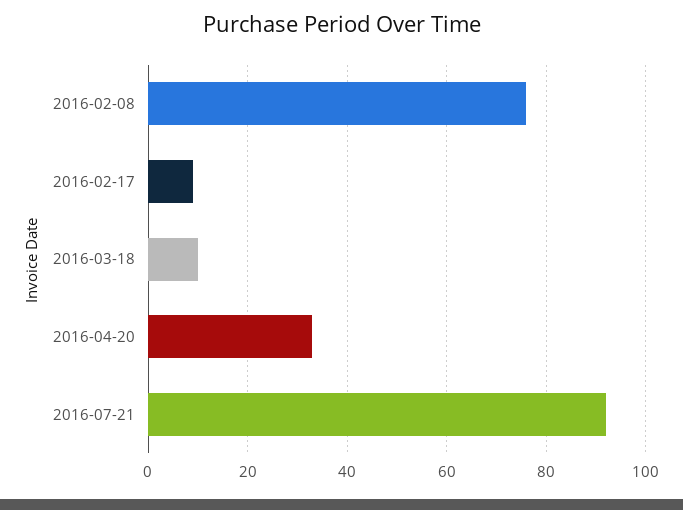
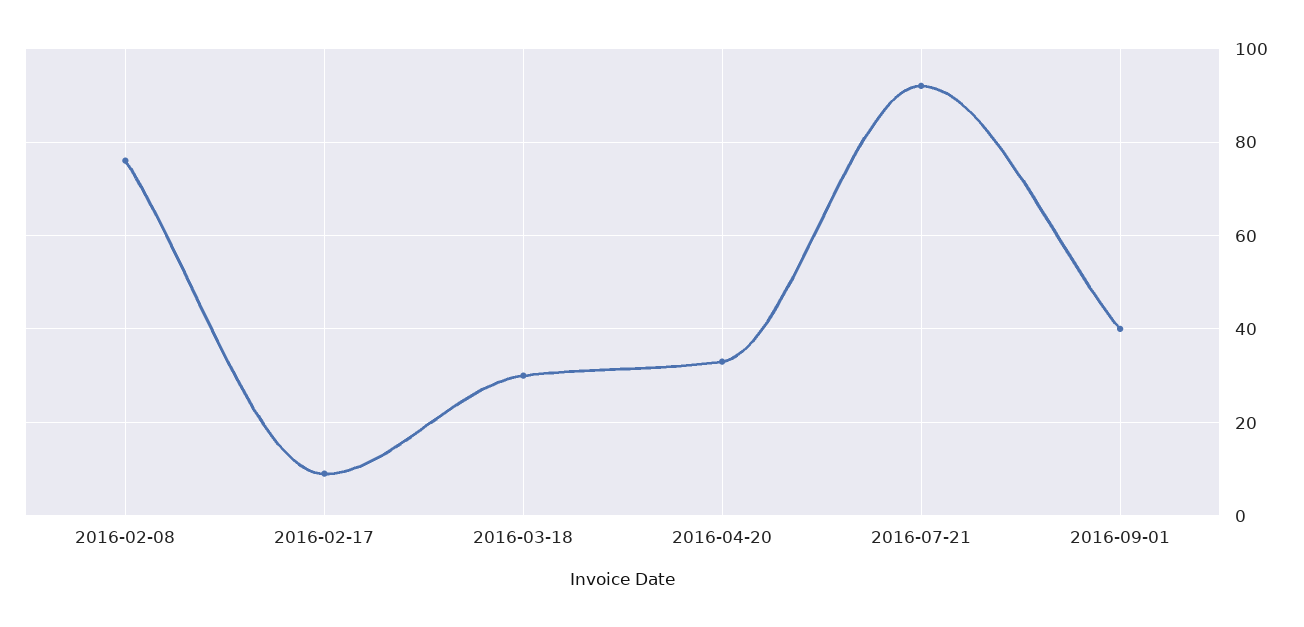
2016-03-18: 10 -> 30
2016-09-01: none -> 40

